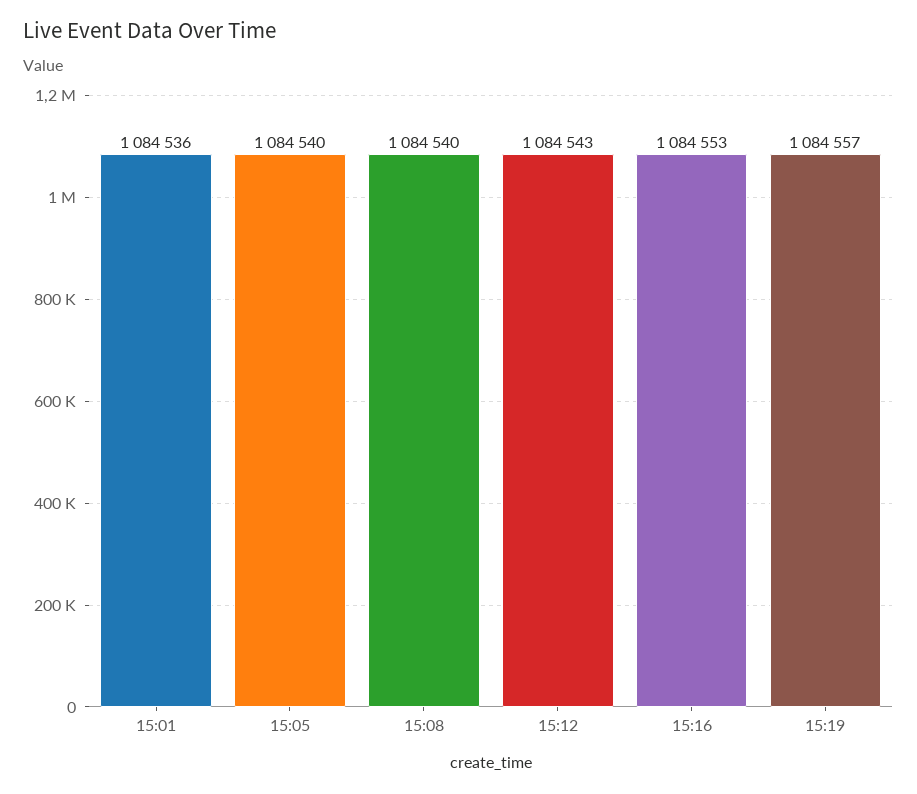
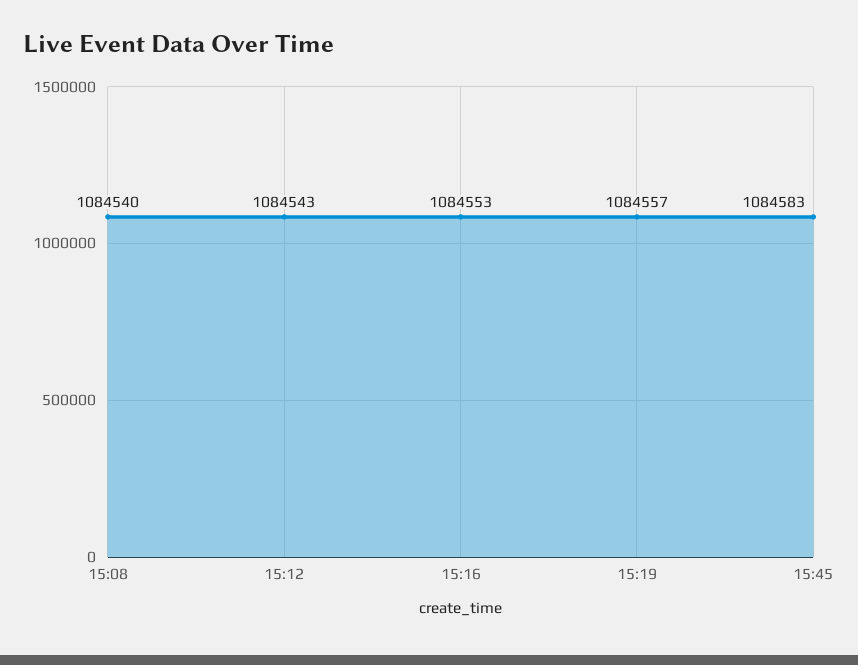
15:01: 1084536 -> none
15:05: 1084540 -> none
15:45: none -> 1084583

